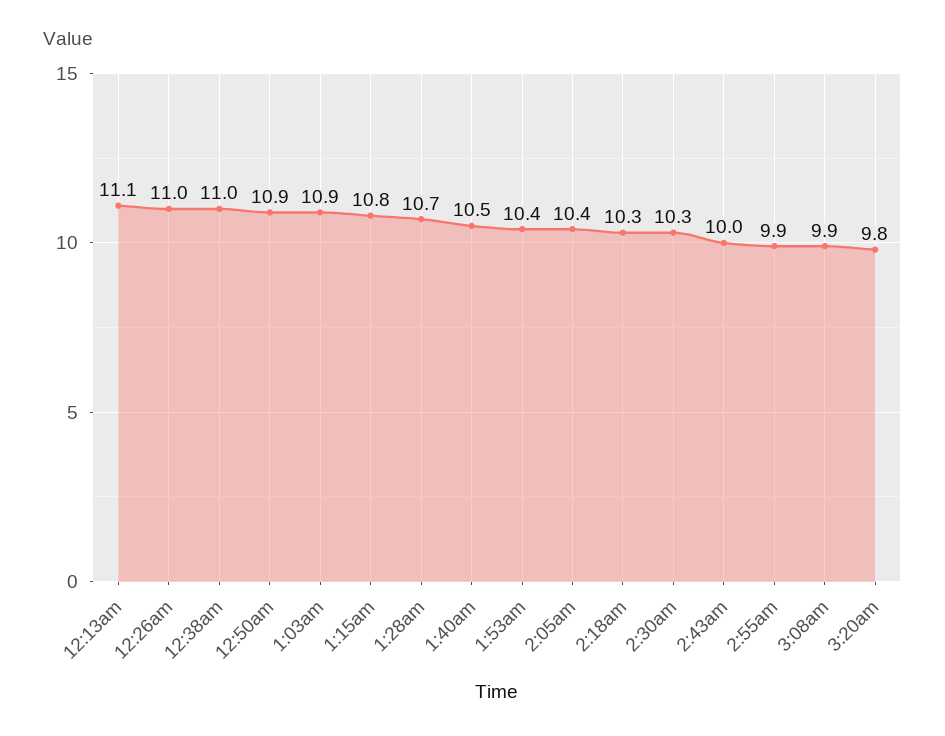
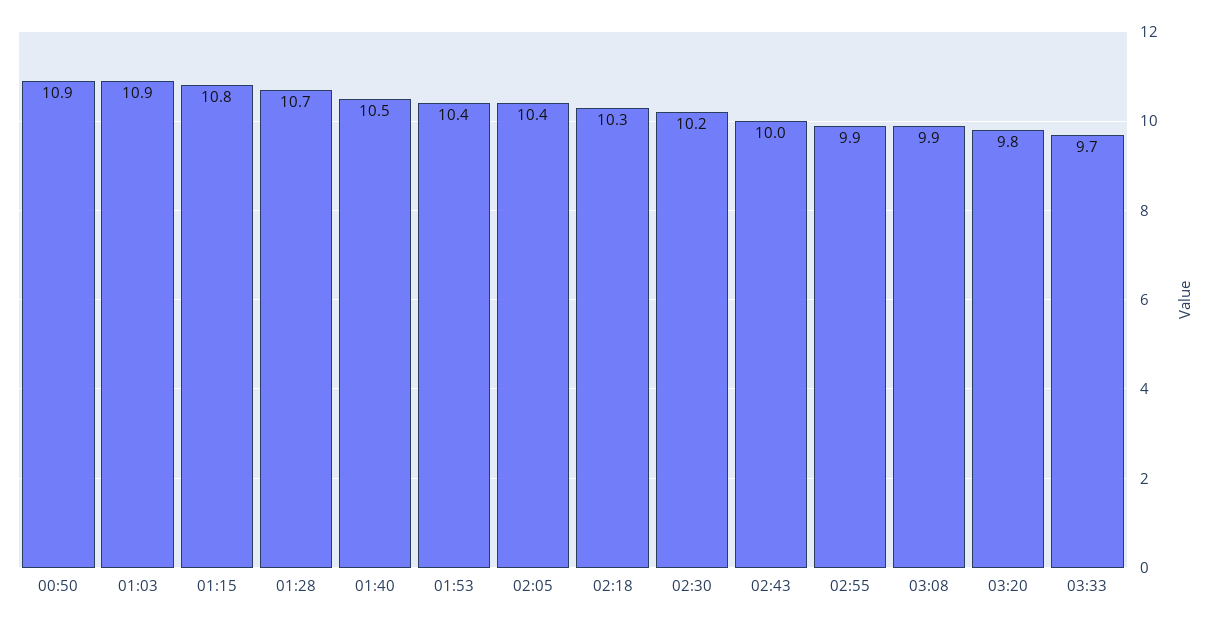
12:13am: 11.1 -> none
12:26am: 11 -> none
12:38am: 11 -> none
2:30am: 10.3 -> 10.2
03:33: none -> 9.7

